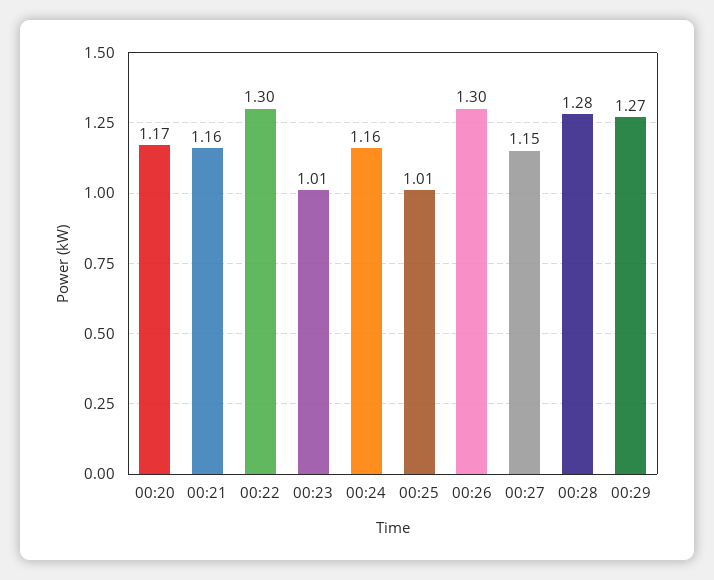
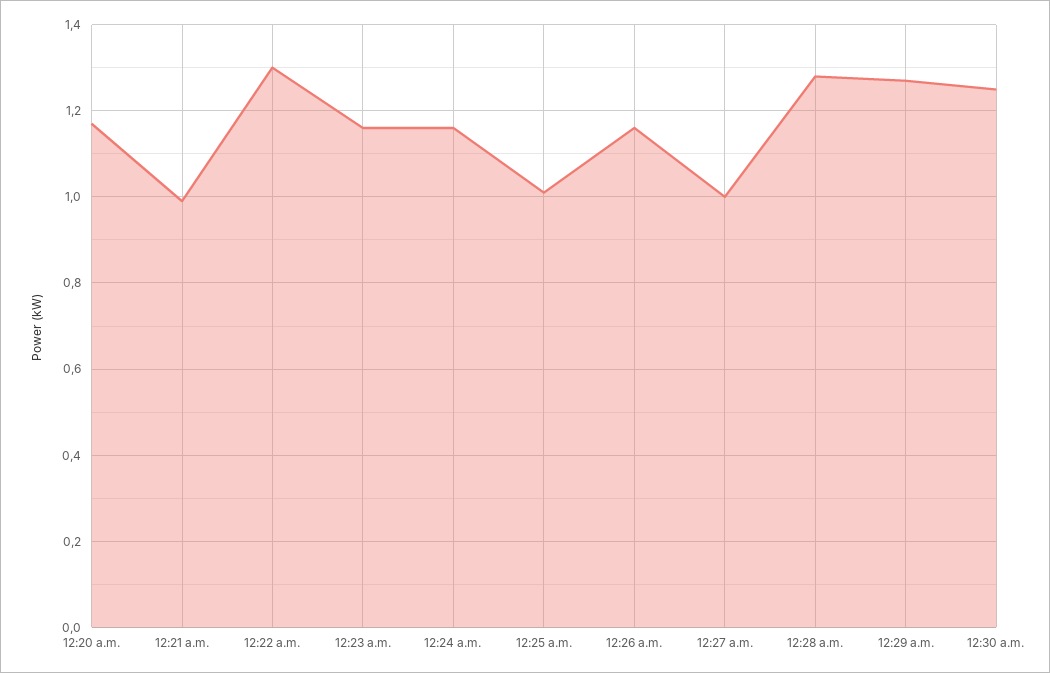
00:21: 1.16 -> 1
00:23: 1.01 -> 1.15
00:26: 1.3 -> 1.15
00:27: 1.15 -> 1
12:30 a.m.: none -> 1.25

